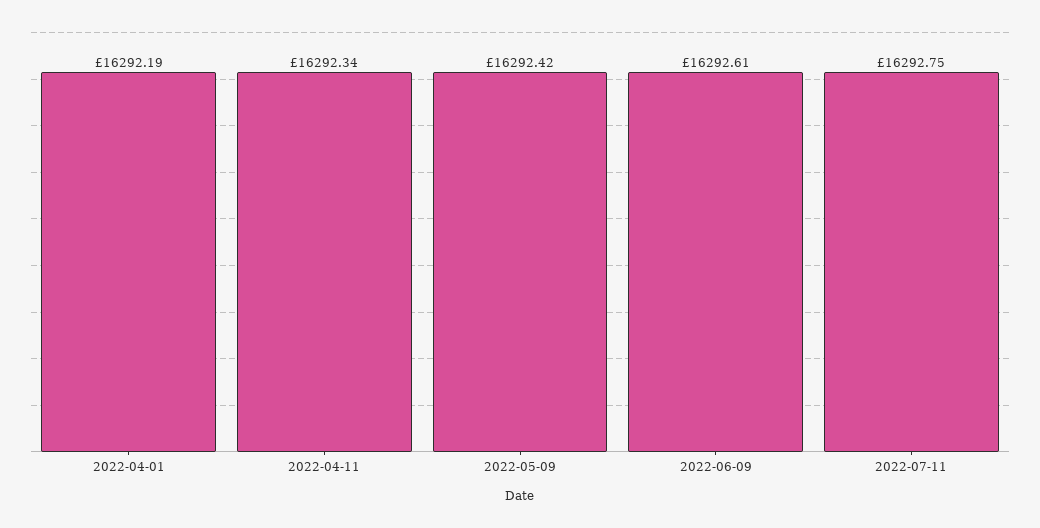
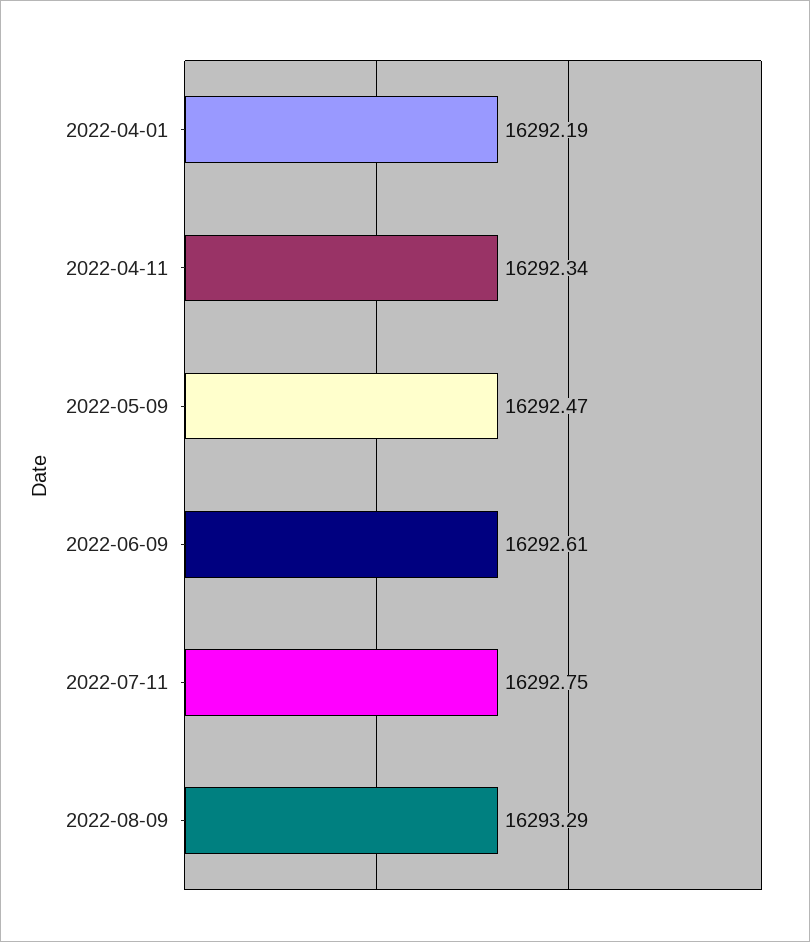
2022-05-09: 16292.42 -> 16292.47
2022-08-09: none -> 16293.29

